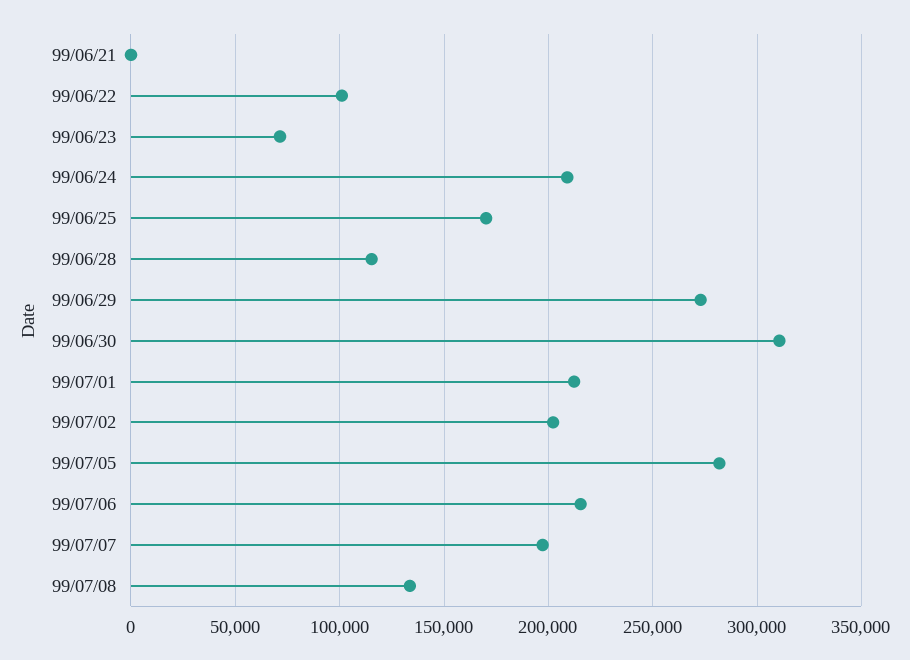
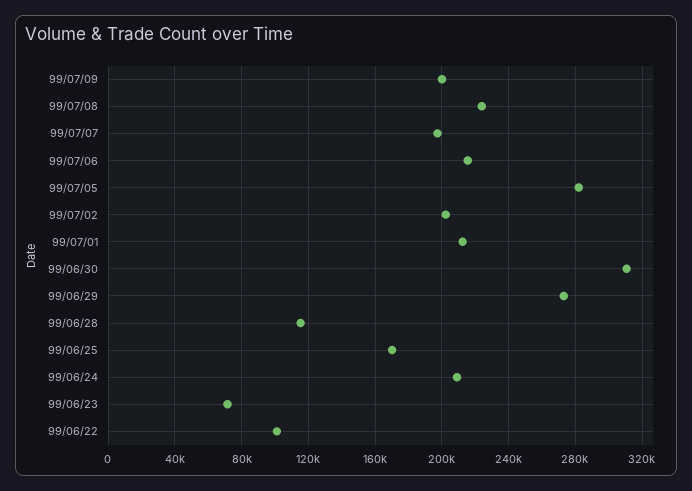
99/06/21: 0 -> none
99/07/08: 135000 -> 225000
99/07/09: none -> 200000

